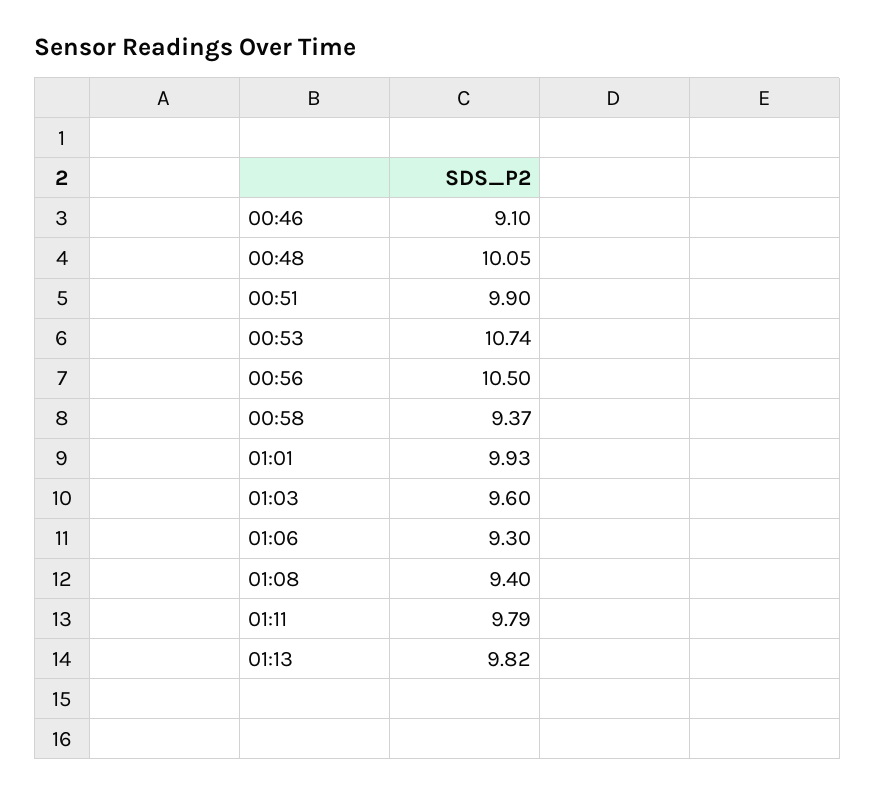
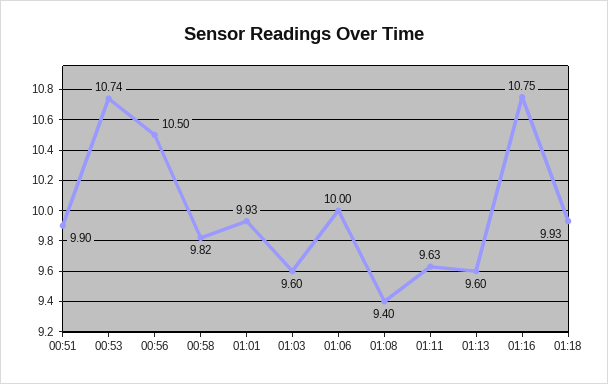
00:46: 9.1 -> none
00:48: 10.05 -> none
00:58: 9.37 -> 9.82
01:06: 9.3 -> 10
01:11: 9.79 -> 9.63
01:13: 9.82 -> 9.6
01:16: none -> 10.75
01:18: none -> 9.93

